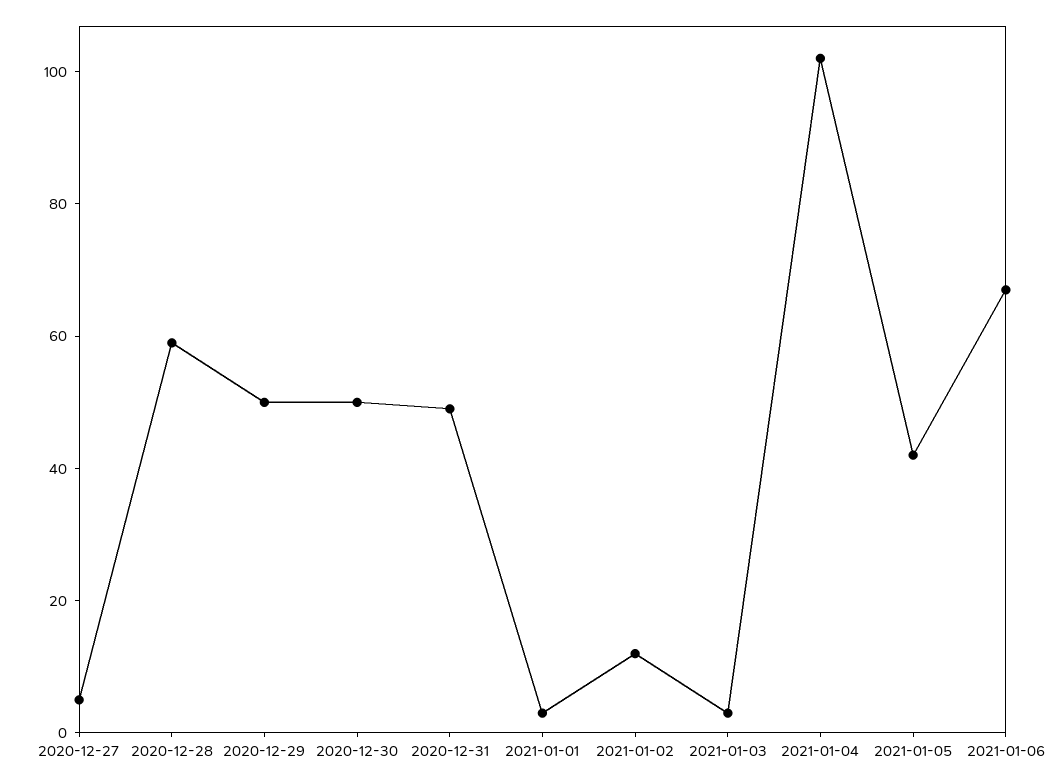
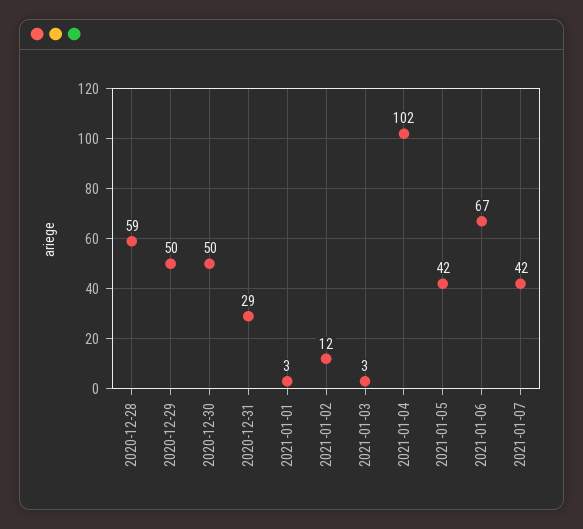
2020-12-27: 5 -> none
2020-12-31: 50 -> 29
2021-01-07: none -> 42

